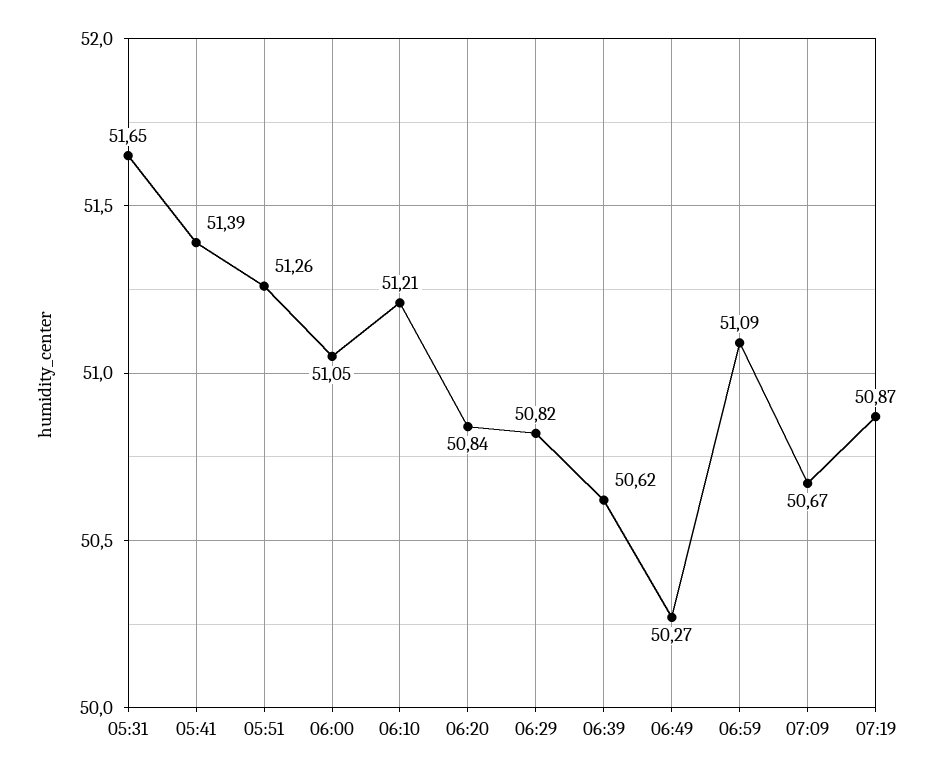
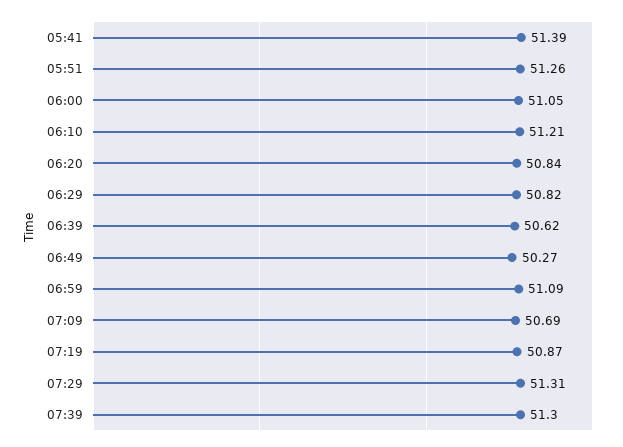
05:31: 51.65 -> none
07:09: 50.67 -> 50.69
07:29: none -> 51.31
07:39: none -> 51.3

